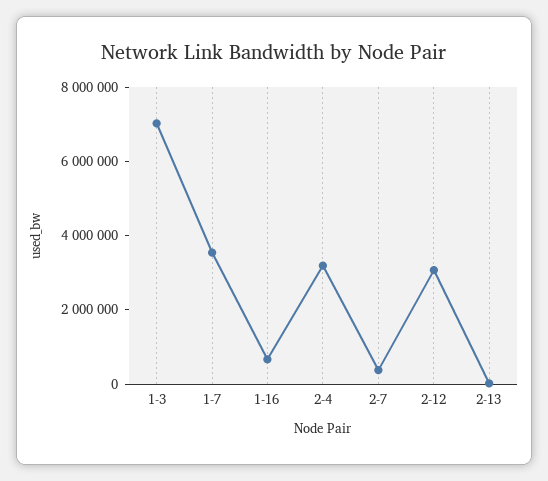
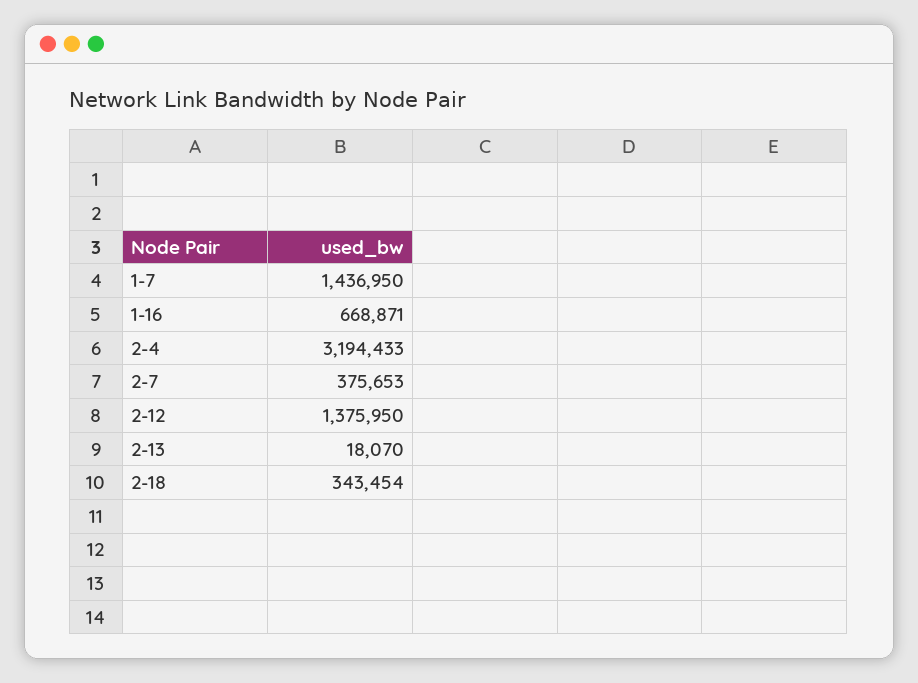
1-3: 7000000 -> none
1-7: 3500000 -> 1436950
2-12: 3000000 -> 1375950
2-18: none -> 343454

